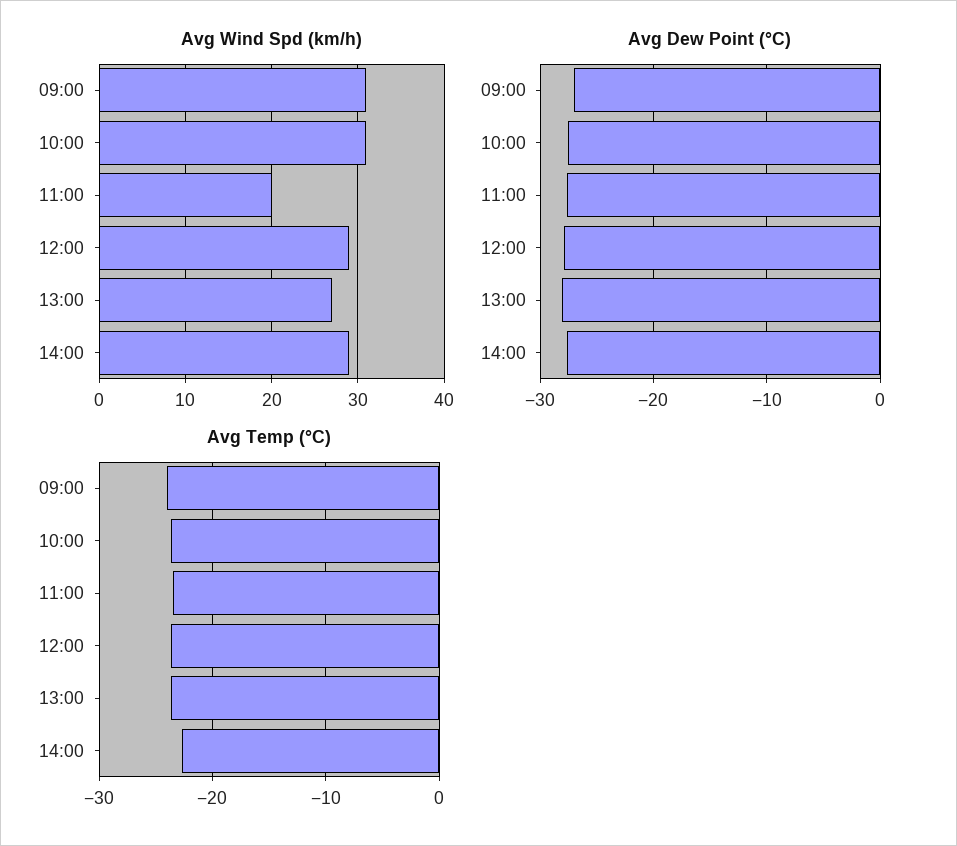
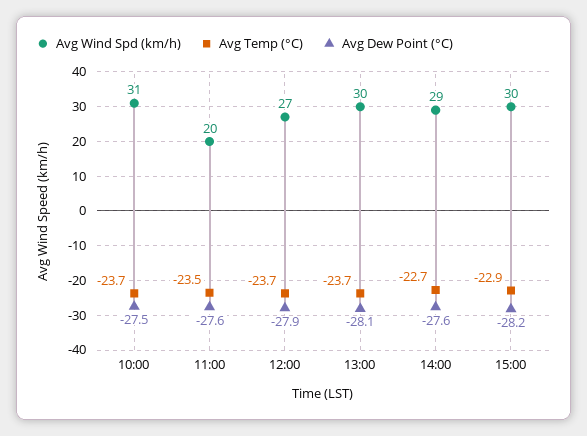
Avg Wind Spd (km/h), 09:00: 31 -> none
Avg Wind Spd (km/h), 12:00: 29 -> 27
Avg Wind Spd (km/h), 13:00: 27 -> 30
Avg Dew Point (°C), 09:00: -27 -> none
Avg Temp (°C), 09:00: -24 -> none
Avg Wind Spd (km/h), 15:00: none -> 30
Avg Temp (°C), 15:00: none -> -22.9
Avg Dew Point (°C), 15:00: none -> -28.2

